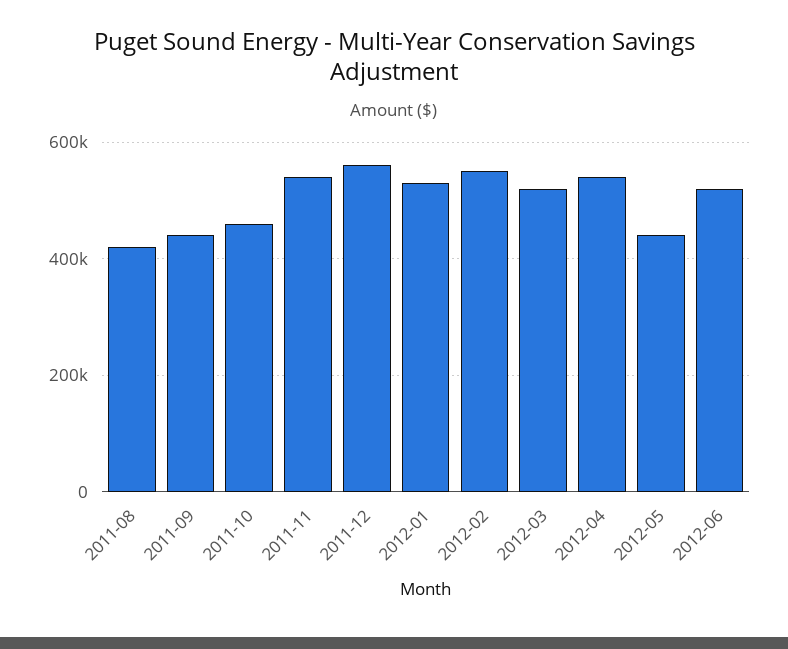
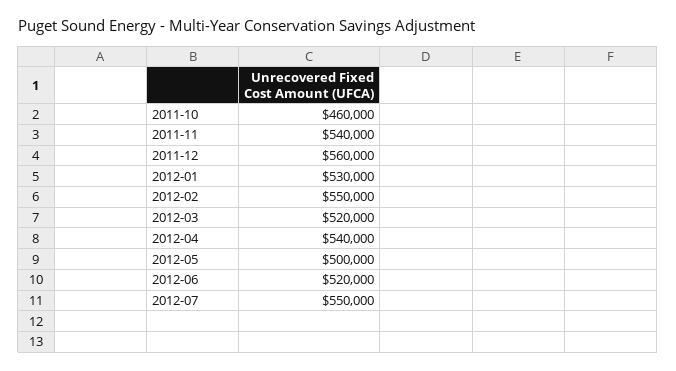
2011-08: 420000 -> none
2011-09: 440000 -> none
2012-05: 440000 -> 500000
2012-07: none -> 550000

